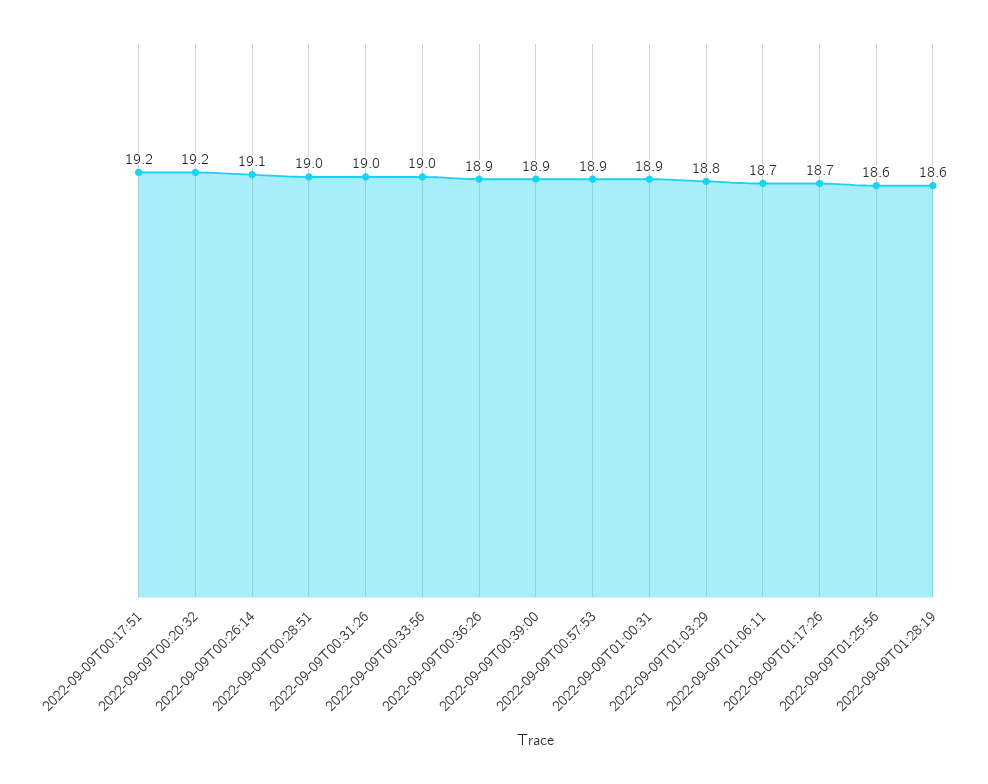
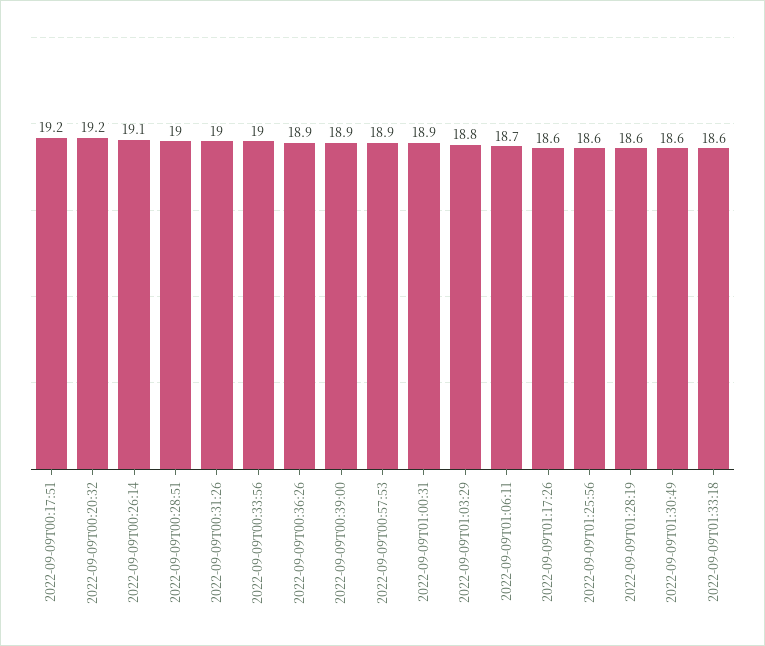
2022-09-09T01:17:26: 18.7 -> 18.6
2022-09-09T01:30:49: none -> 18.6
2022-09-09T01:33:18: none -> 18.6

